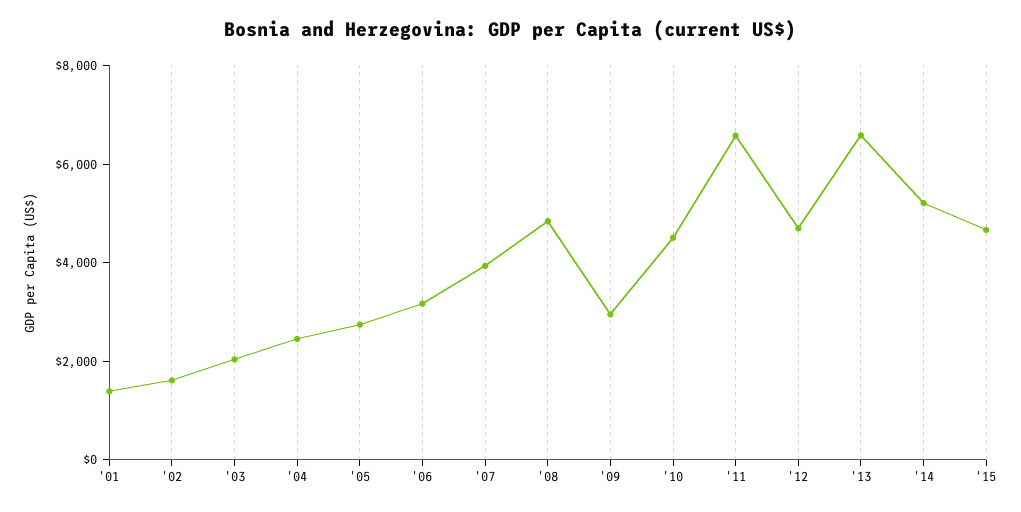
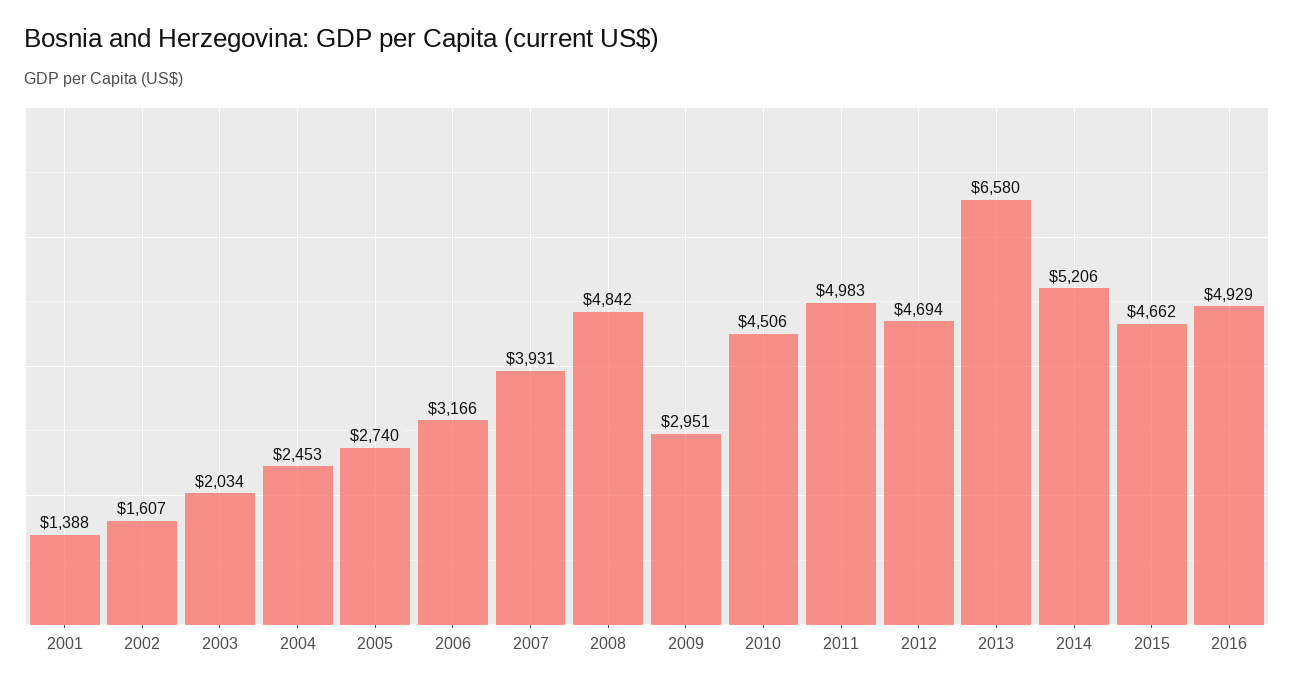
'11: 6500 -> 4983
2016: none -> 4929

